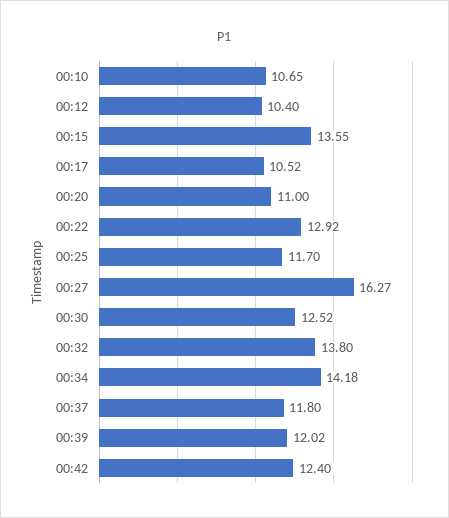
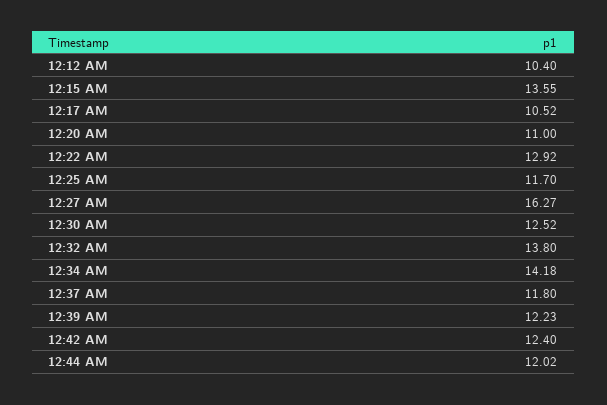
00:10: 10.65 -> none
00:39: 12.02 -> 12.23
12:44 AM: none -> 12.02

